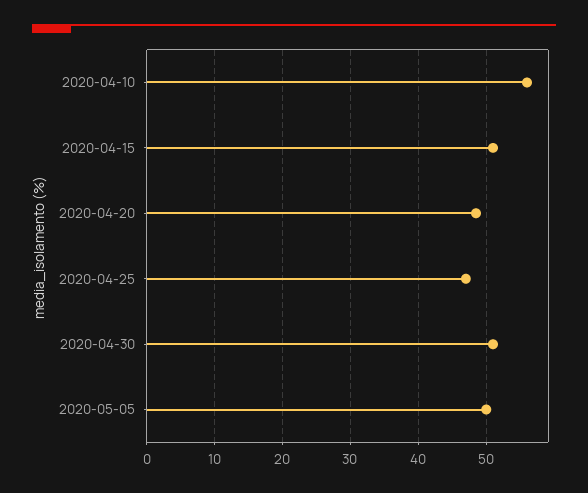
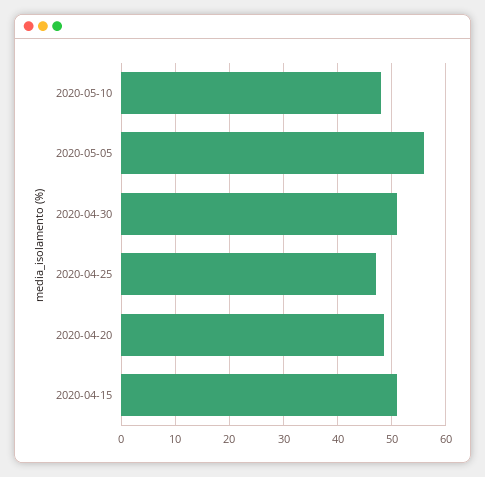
2020-04-10: 56 -> none
2020-05-05: 50 -> 56
2020-05-10: none -> 48

